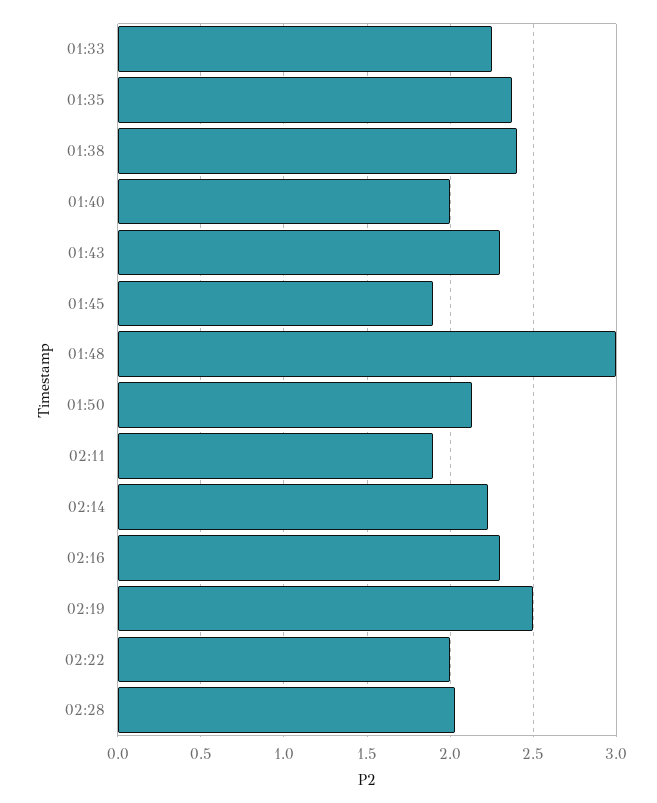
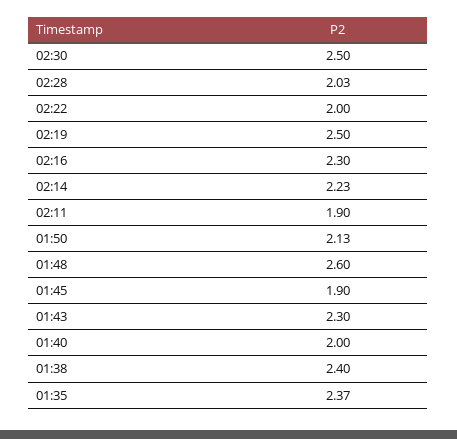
01:33: 2.25 -> none
01:48: 3 -> 2.6
02:30: none -> 2.5

